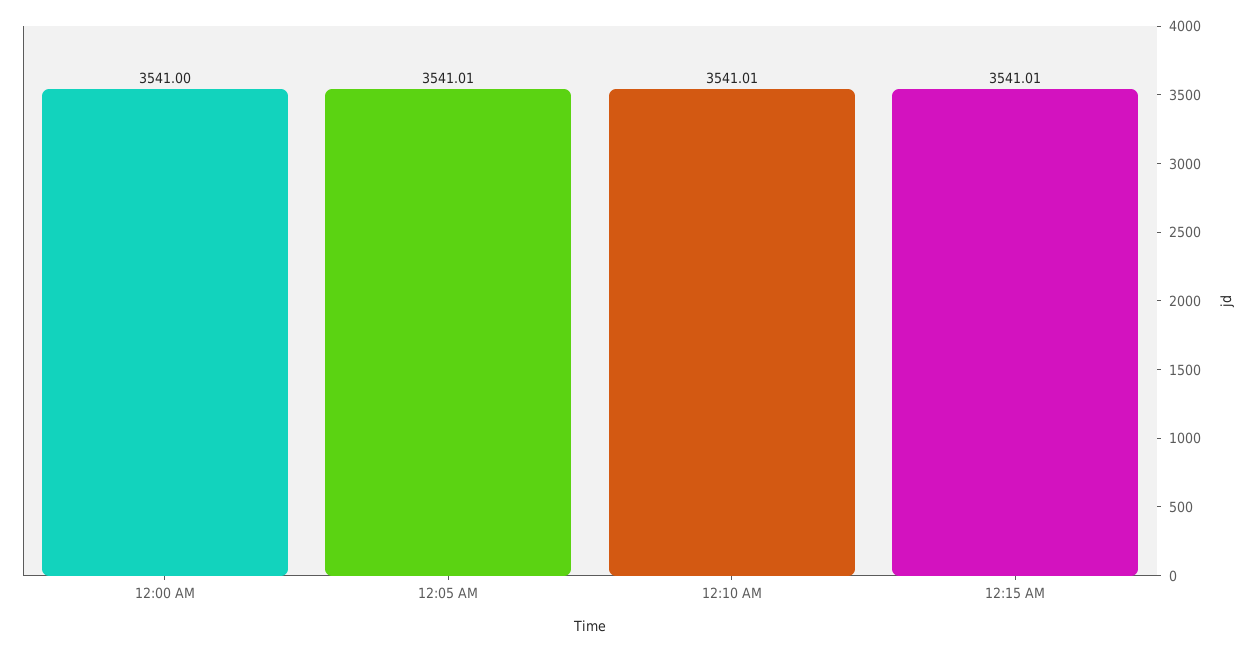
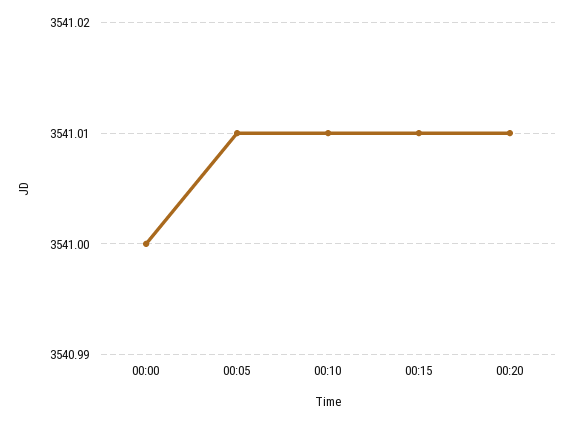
00:20: none -> 3541.01

